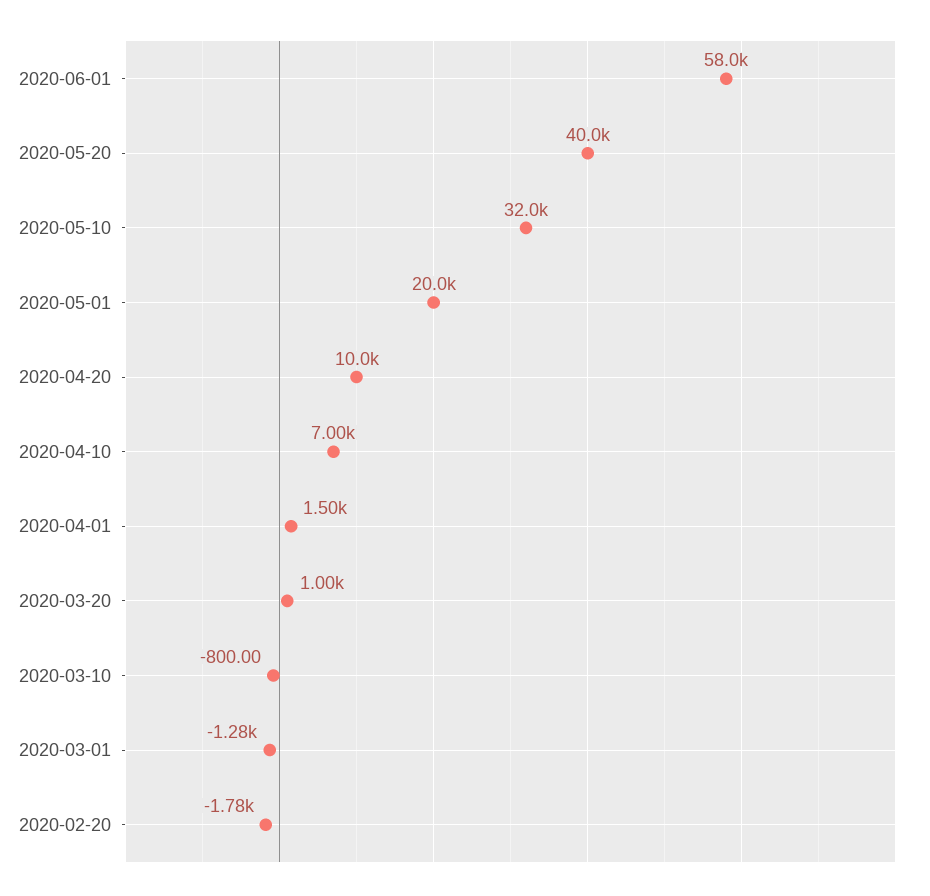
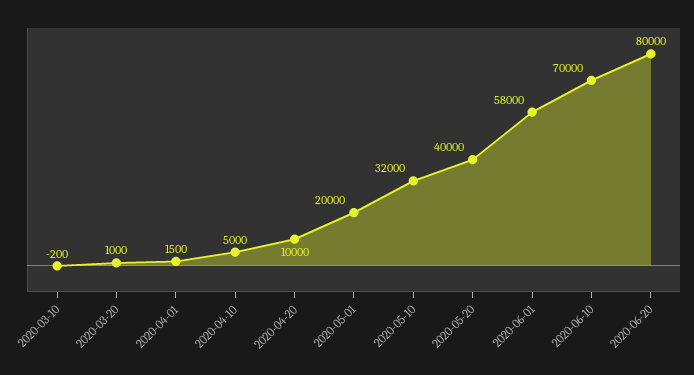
2020-04-10: 7000 -> 5000
2020-03-10: -800 -> -200
2020-03-01: -1280 -> none
2020-02-20: -1780 -> none
2020-06-10: none -> 70000
2020-06-20: none -> 80000

